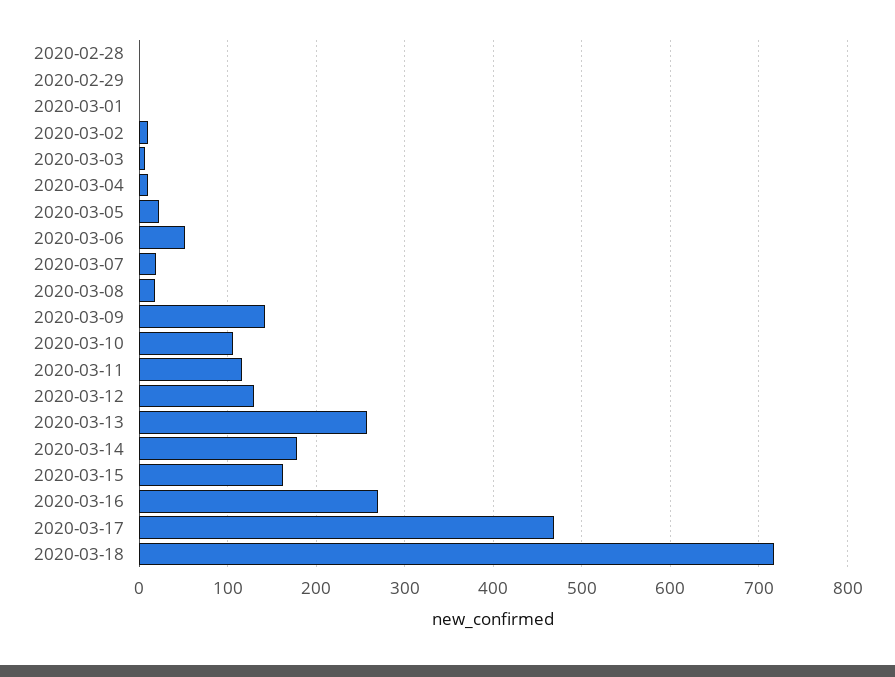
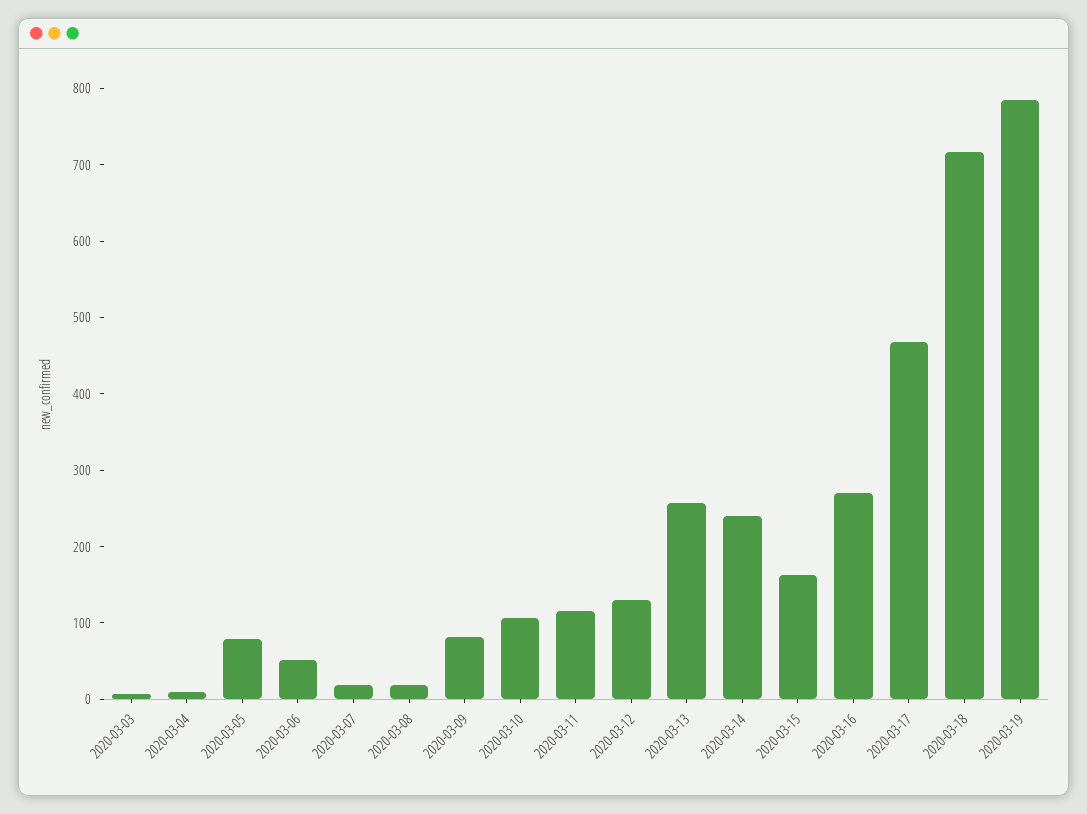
2020-02-28: 0 -> none
2020-02-29: 0 -> none
2020-03-01: 0 -> none
2020-03-02: 10 -> none
2020-03-05: 20 -> 80
2020-03-09: 140 -> 80
2020-03-14: 180 -> 240
2020-03-19: none -> 780

